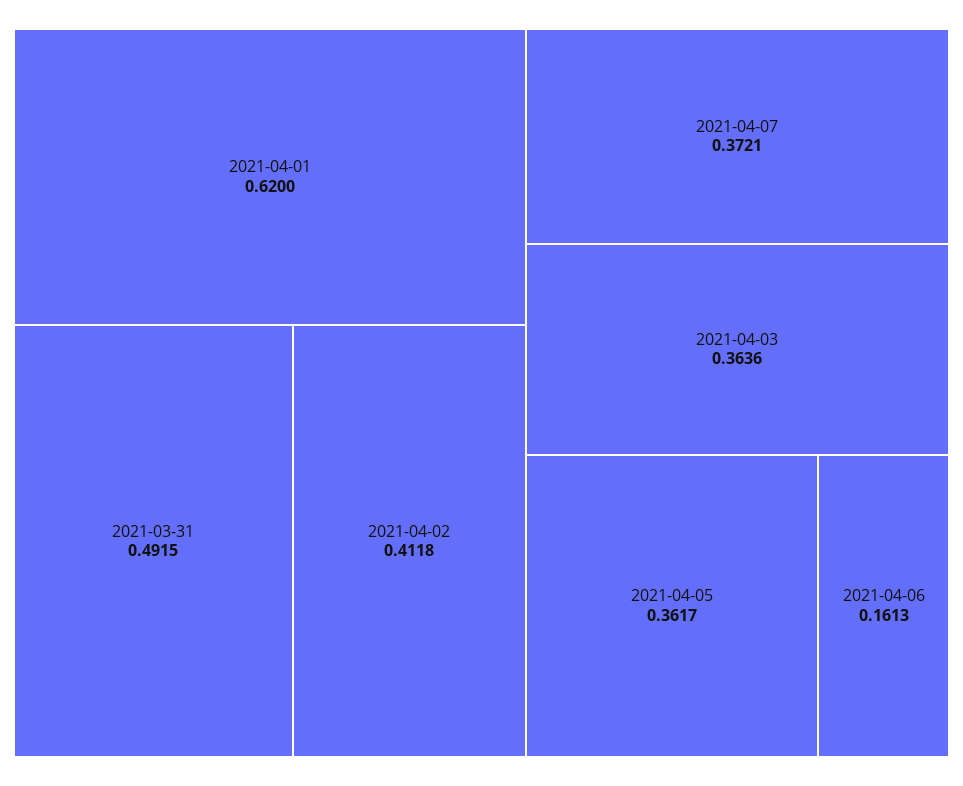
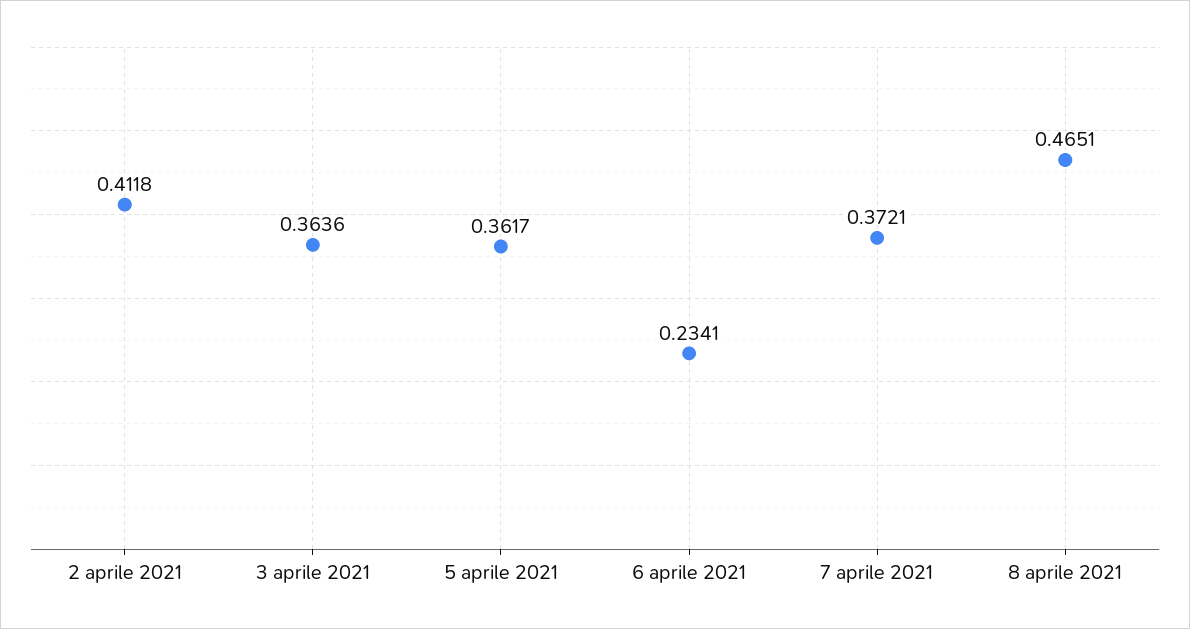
2021-04-01: 0.62 -> none
2021-03-31: 0.4915 -> none
2021-04-06: 0.1613 -> 0.2341
8 aprile 2021: none -> 0.4651

